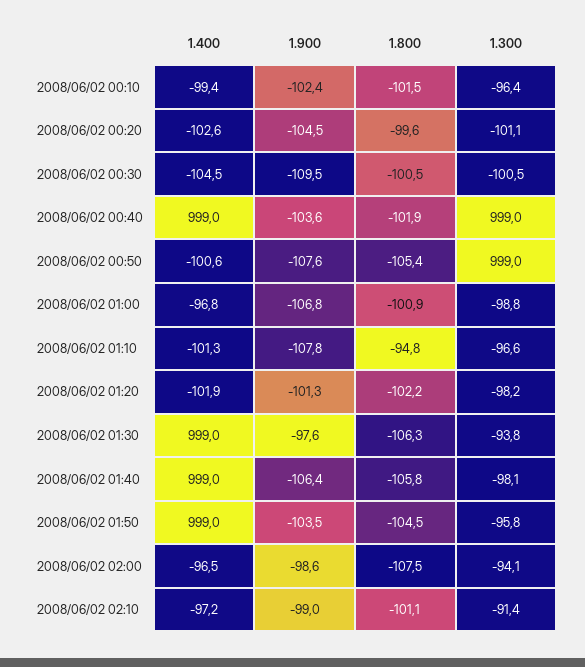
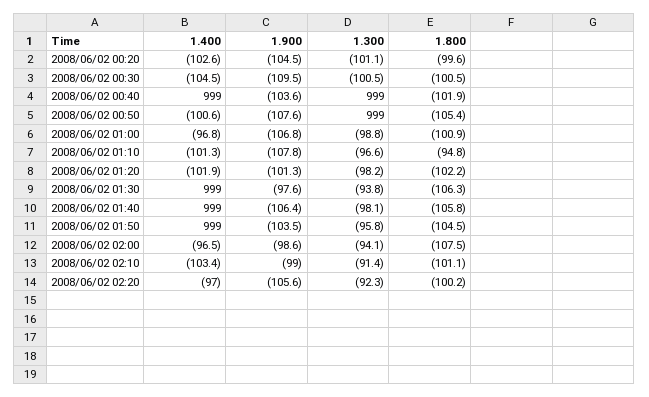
1.400, 2008/06/02 00:10: -99.4 -> none
1.900, 2008/06/02 00:10: -102.4 -> none
1.800, 2008/06/02 00:10: -101.5 -> none
1.300, 2008/06/02 00:10: -96.4 -> none
1.400, 2008/06/02 02:10: -97.2 -> -103.4
1.400, 2008/06/02 02:20: none -> -97
1.900, 2008/06/02 02:20: none -> -105.6
1.300, 2008/06/02 02:20: none -> -92.3
1.800, 2008/06/02 02:20: none -> -100.2

